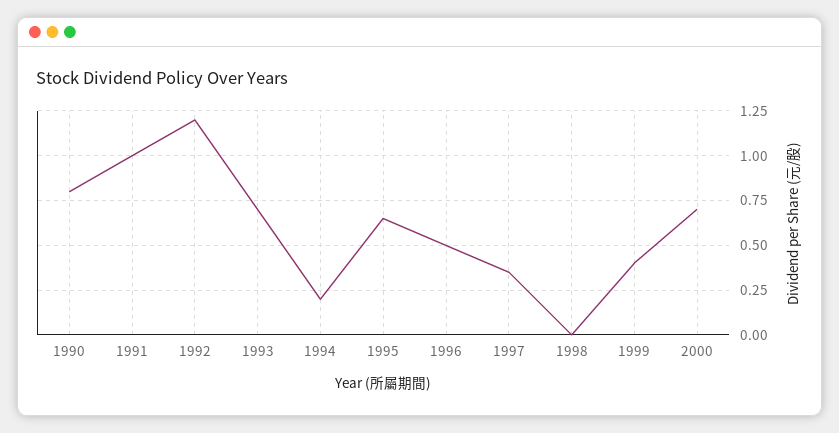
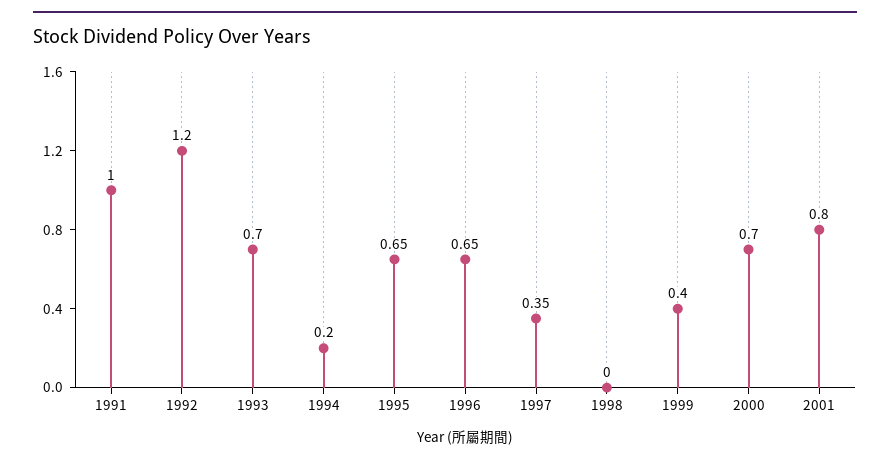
1990: 0.8 -> none
1996: 0.5 -> 0.65
2001: none -> 0.8

